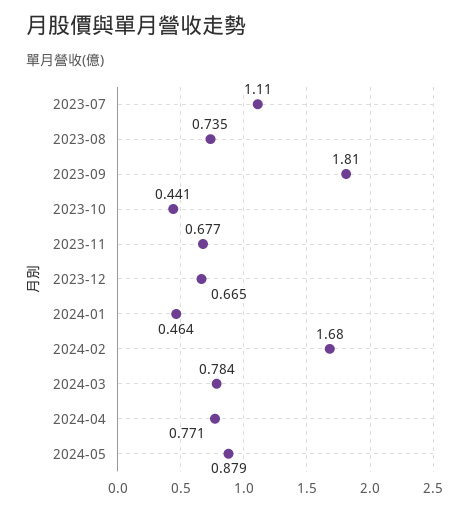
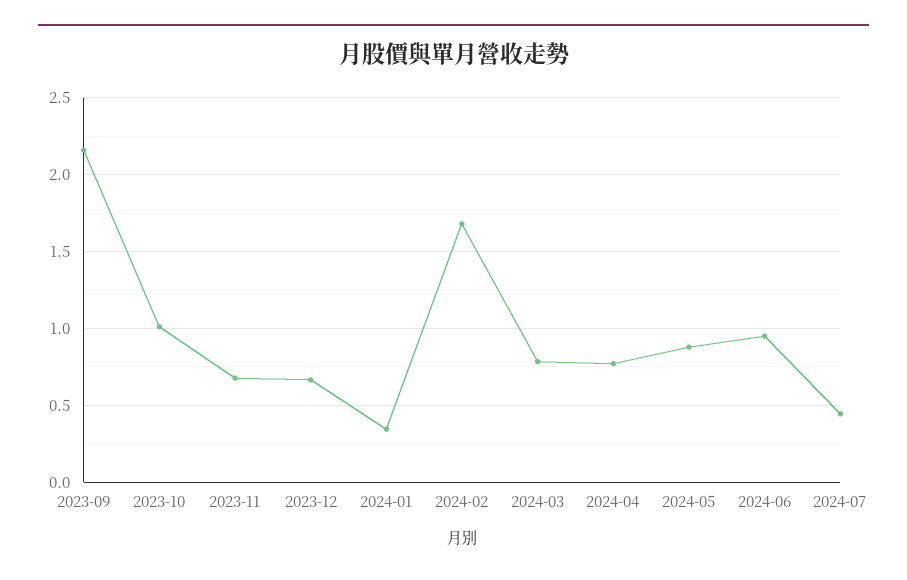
2023-07: 1.11 -> none
2023-08: 0.735 -> none
2023-09: 1.81 -> 2.15
2023-10: 0.441 -> 1
2024-01: 0.464 -> 0.35
2024-06: none -> 0.95
2024-07: none -> 0.45

